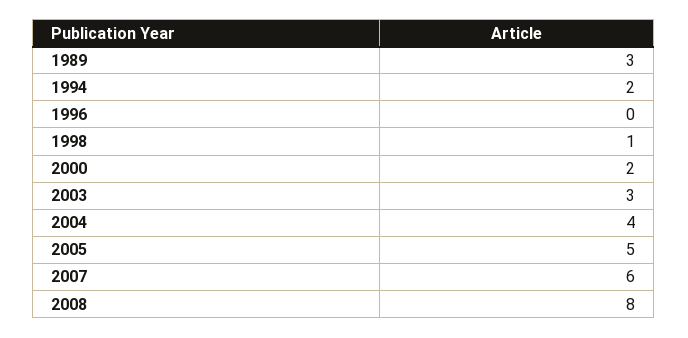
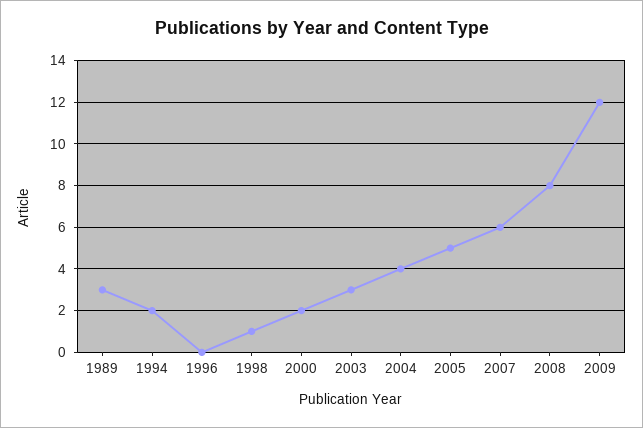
2009: none -> 12

